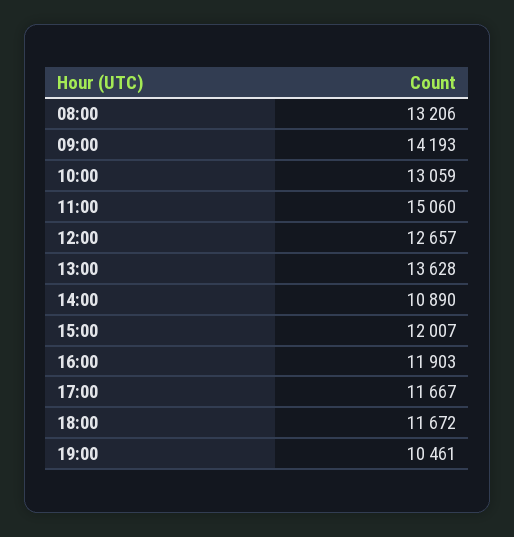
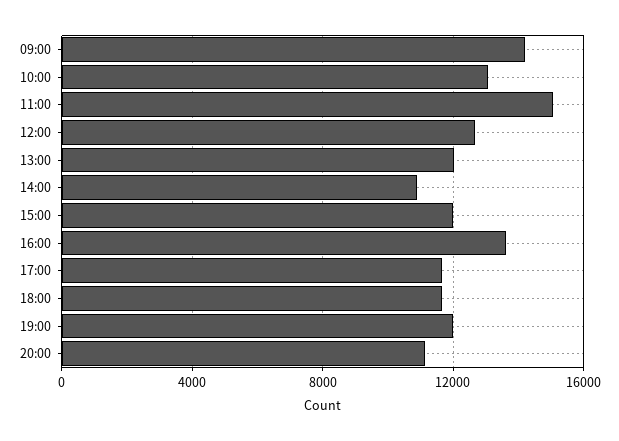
08:00: 13206 -> none
13:00: 13628 -> 12000
16:00: 11903 -> 13500
19:00: 10461 -> 12000
20:00: none -> 11000

